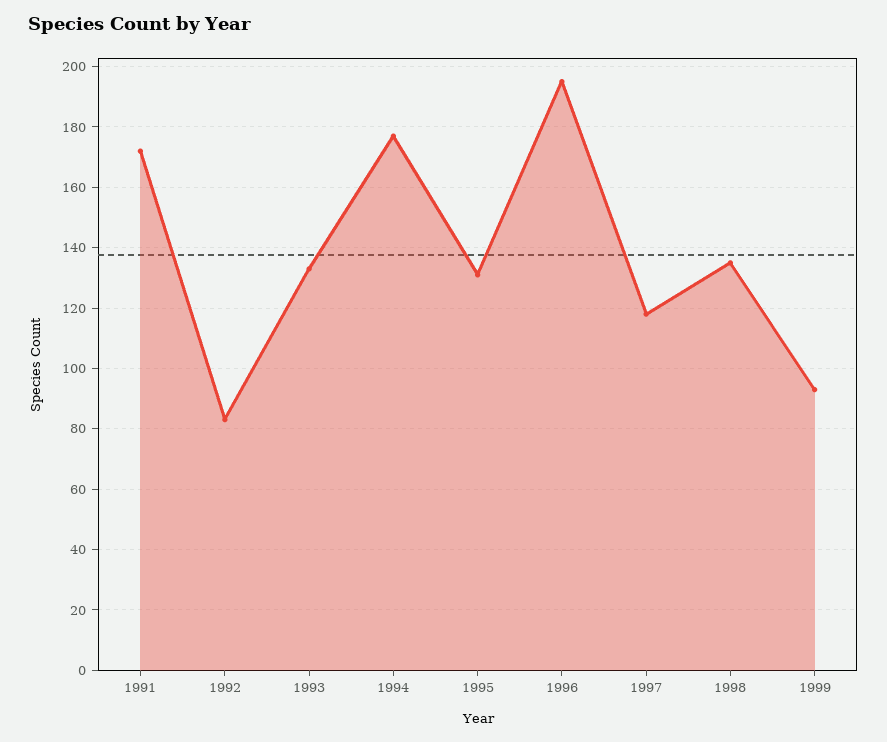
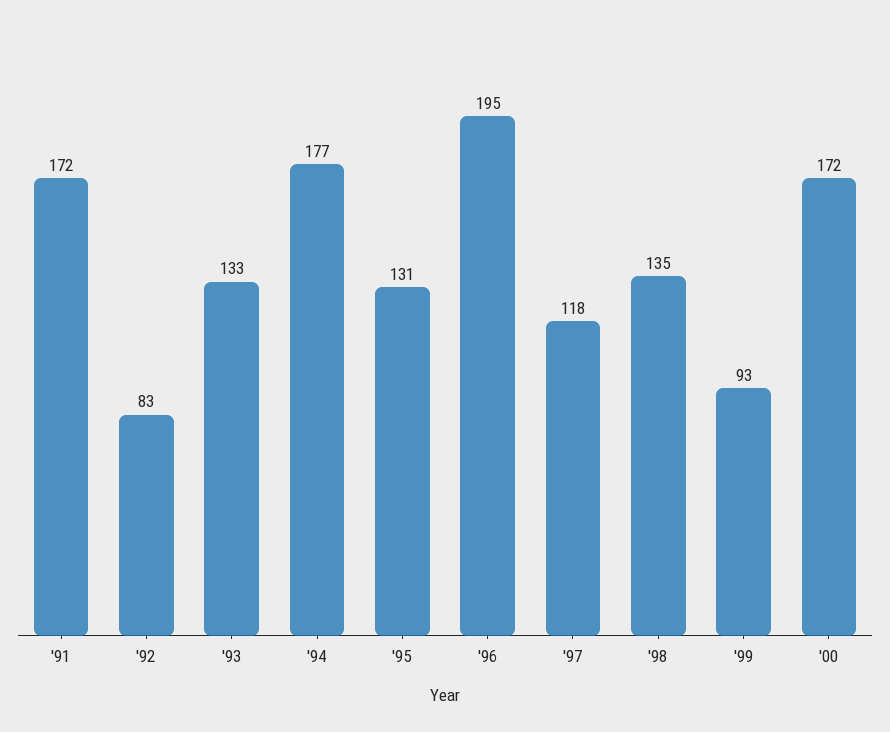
'00: none -> 172

